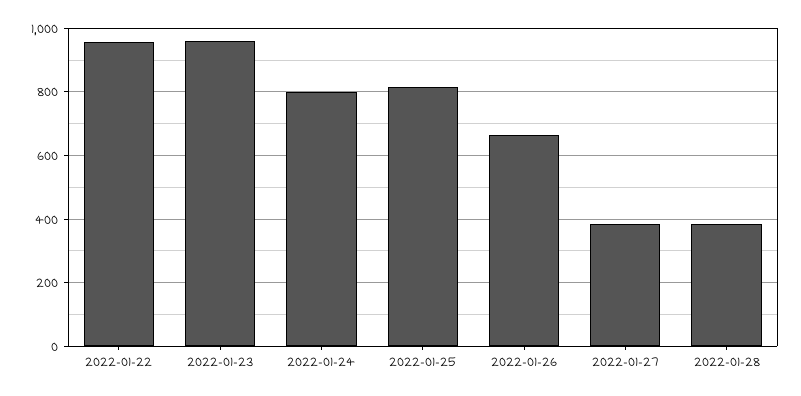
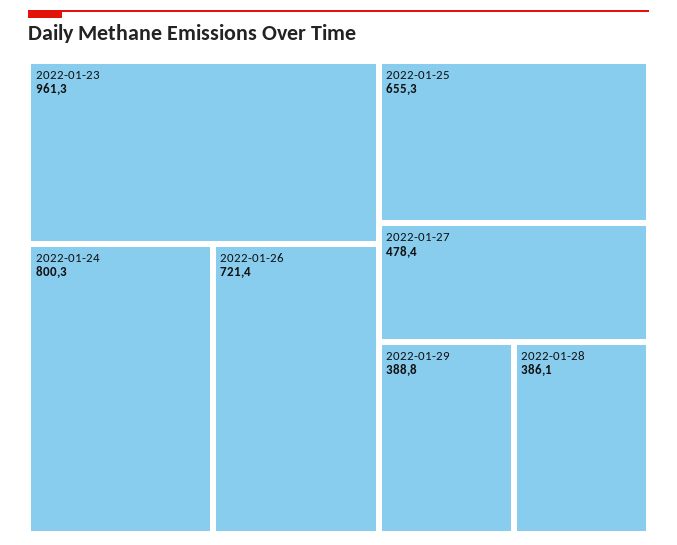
2022-01-22: 960 -> none
2022-01-25: 820 -> 655.3
2022-01-26: 660 -> 721.4
2022-01-27: 380 -> 478.4
2022-01-29: none -> 388.8

